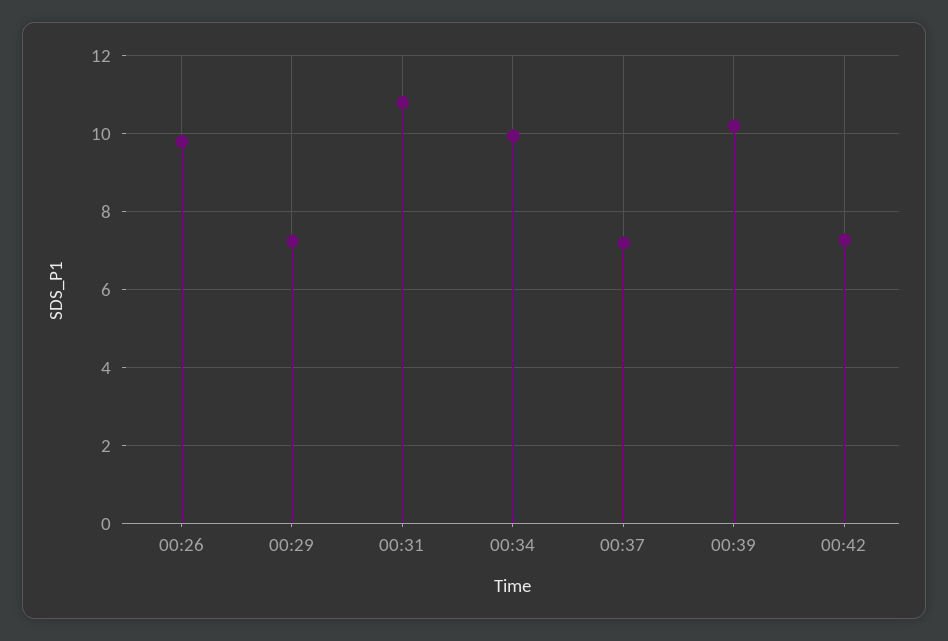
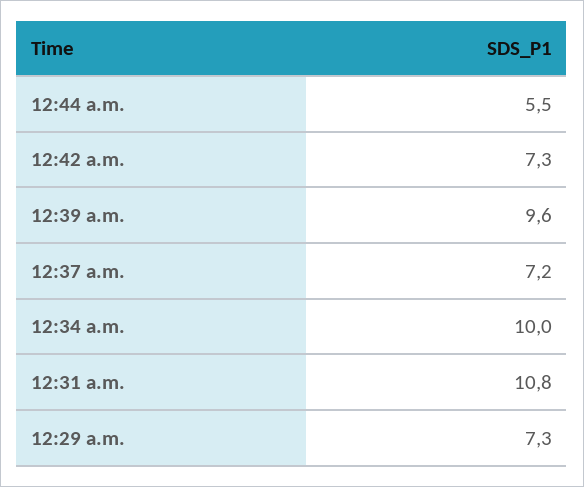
00:26: 9.8 -> none
00:39: 10.2 -> 9.6
12:44 a.m.: none -> 5.5

